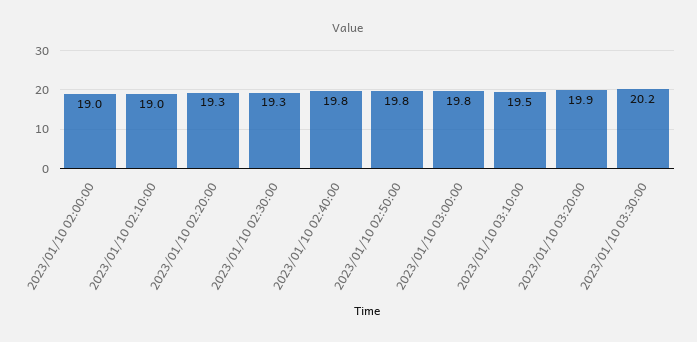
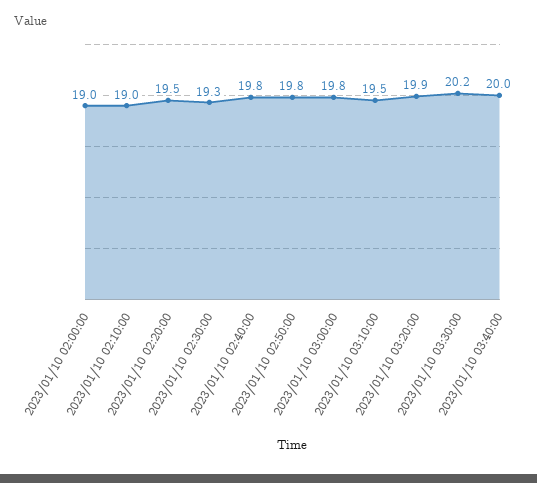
2023/01/10 02:20:00: 19.3 -> 19.5
2023/01/10 03:40:00: none -> 20

